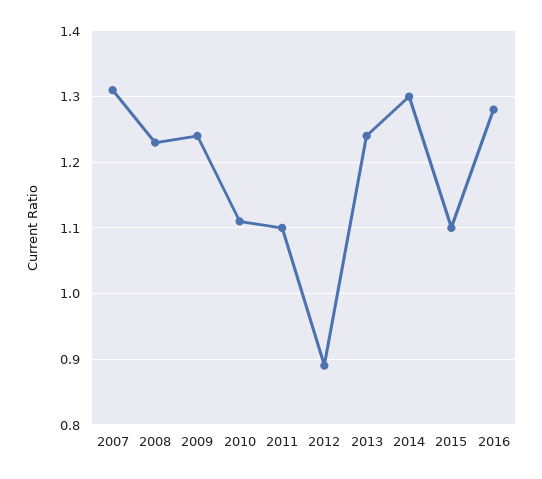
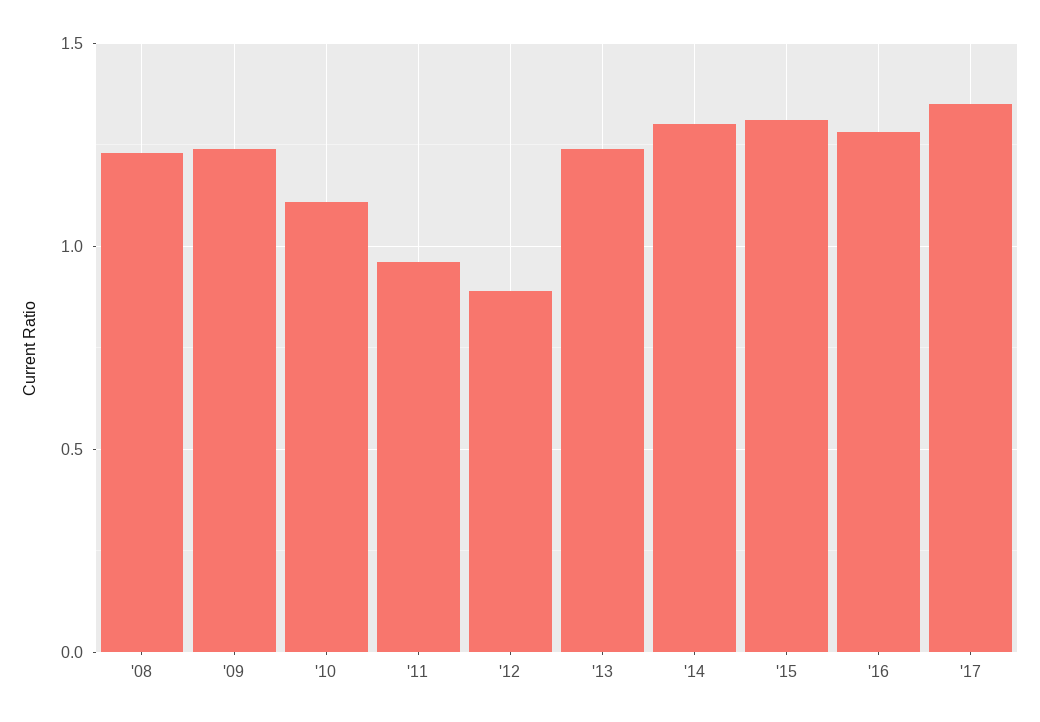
2007: 1.31 -> none
2011: 1.1 -> 0.95
2015: 1.1 -> 1.3
'17: none -> 1.35

